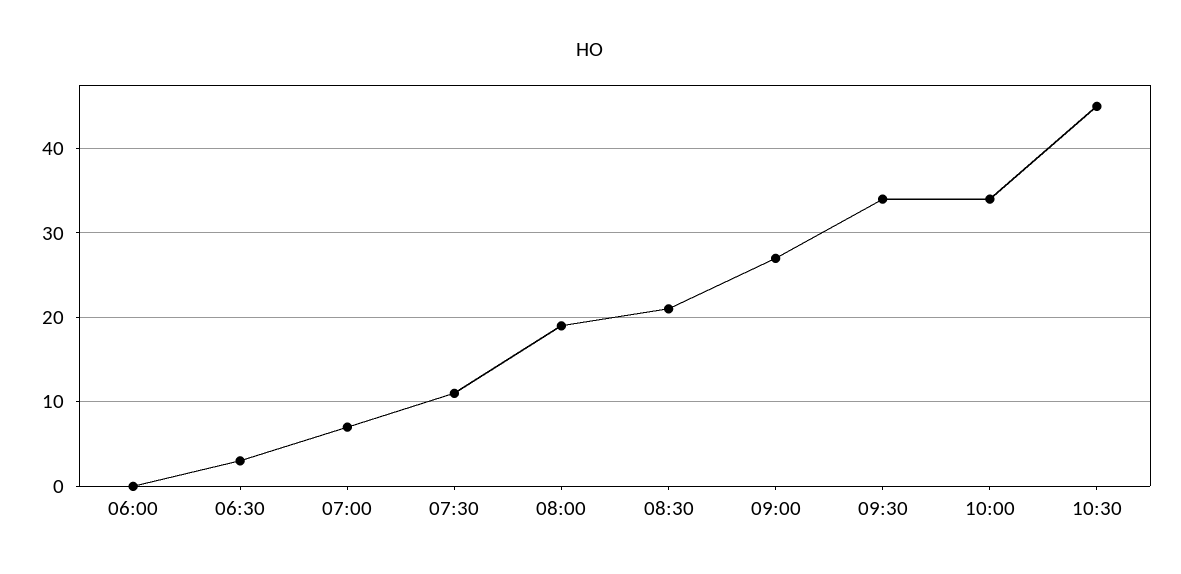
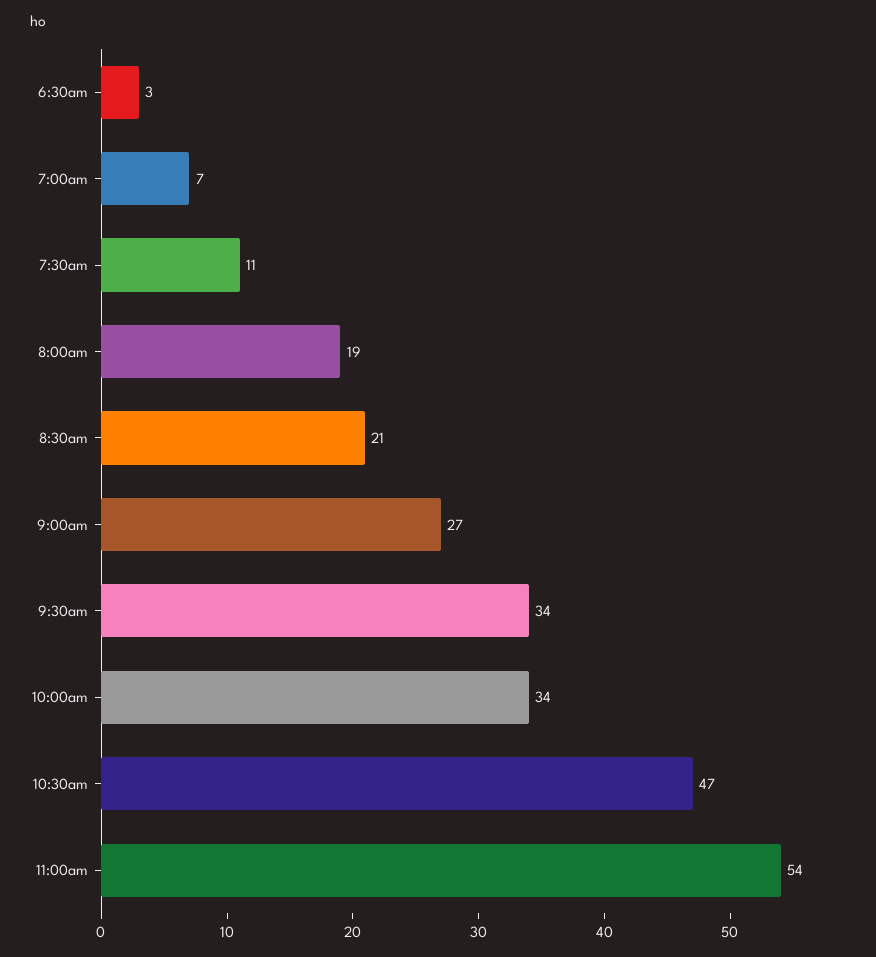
06:00: 0 -> none
10:30: 45 -> 47
11:00am: none -> 54

